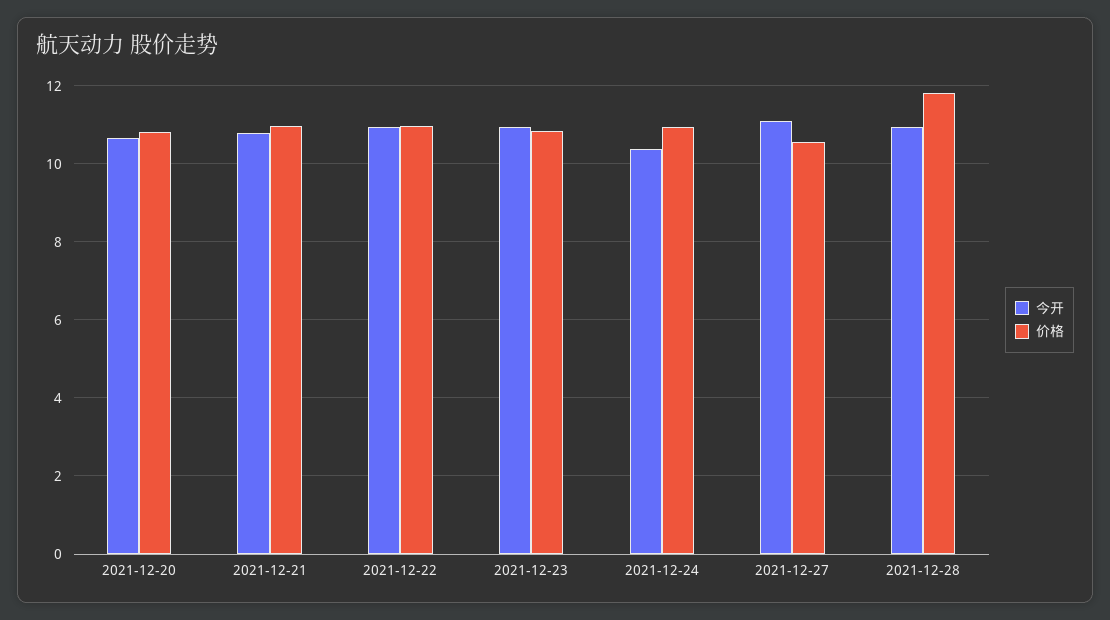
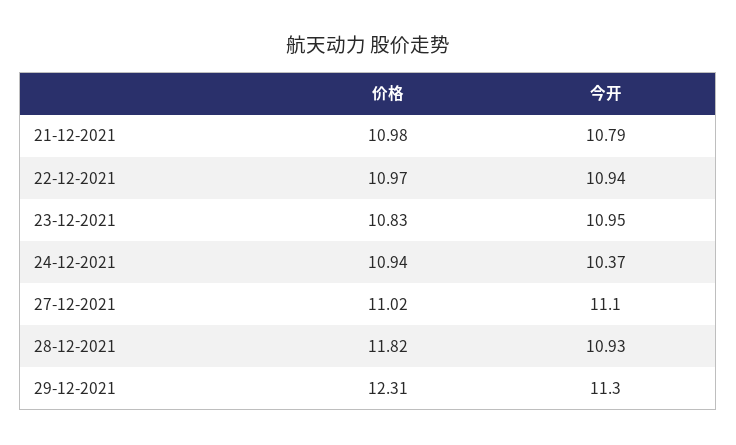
今开, 2021-12-20: 10.6 -> none
价格, 2021-12-20: 10.8 -> none
价格, 2021-12-27: 10.6 -> 11.02
价格, 29-12-2021: none -> 12.31
今开, 29-12-2021: none -> 11.3

